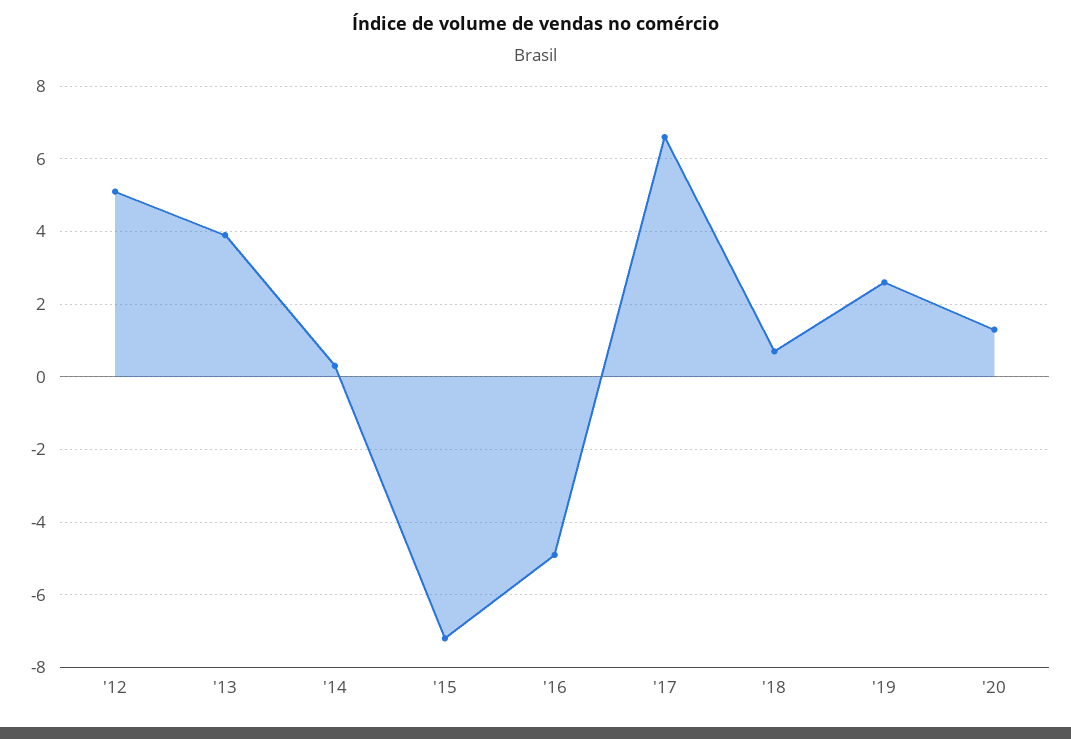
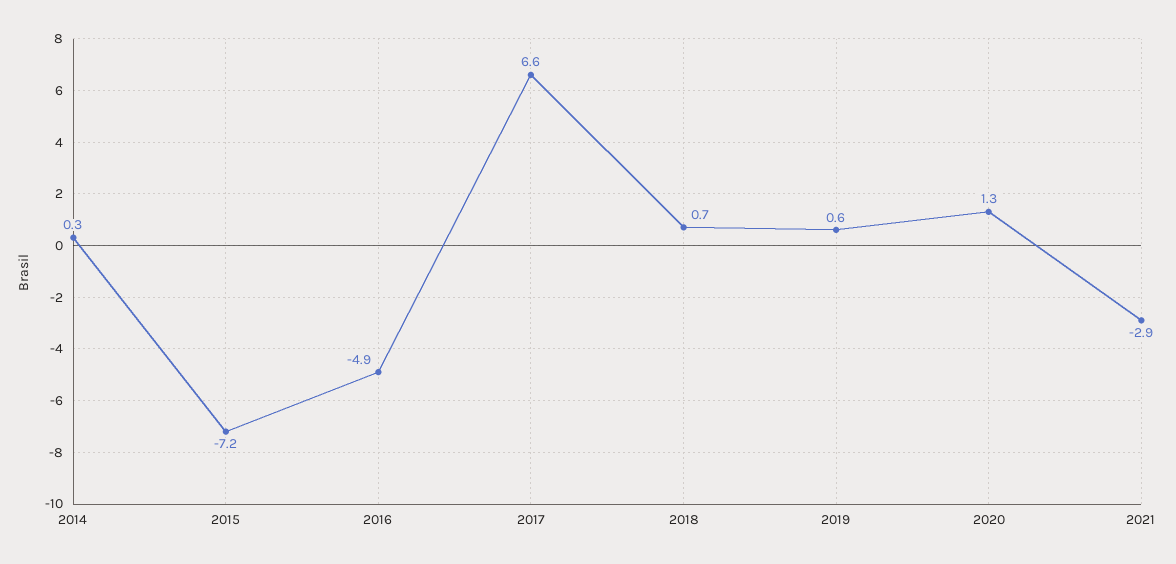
'12: 5 -> none
'13: 4 -> none
'19: 2.5 -> 0.6
2021: none -> -2.9

